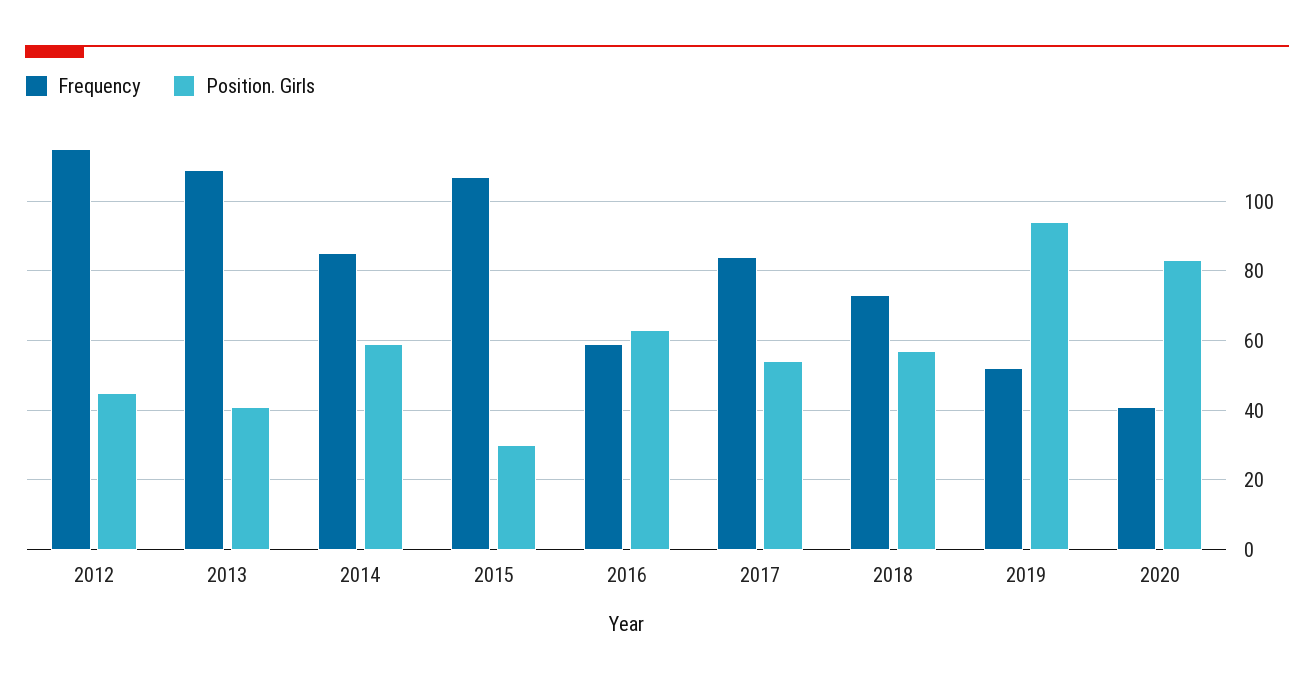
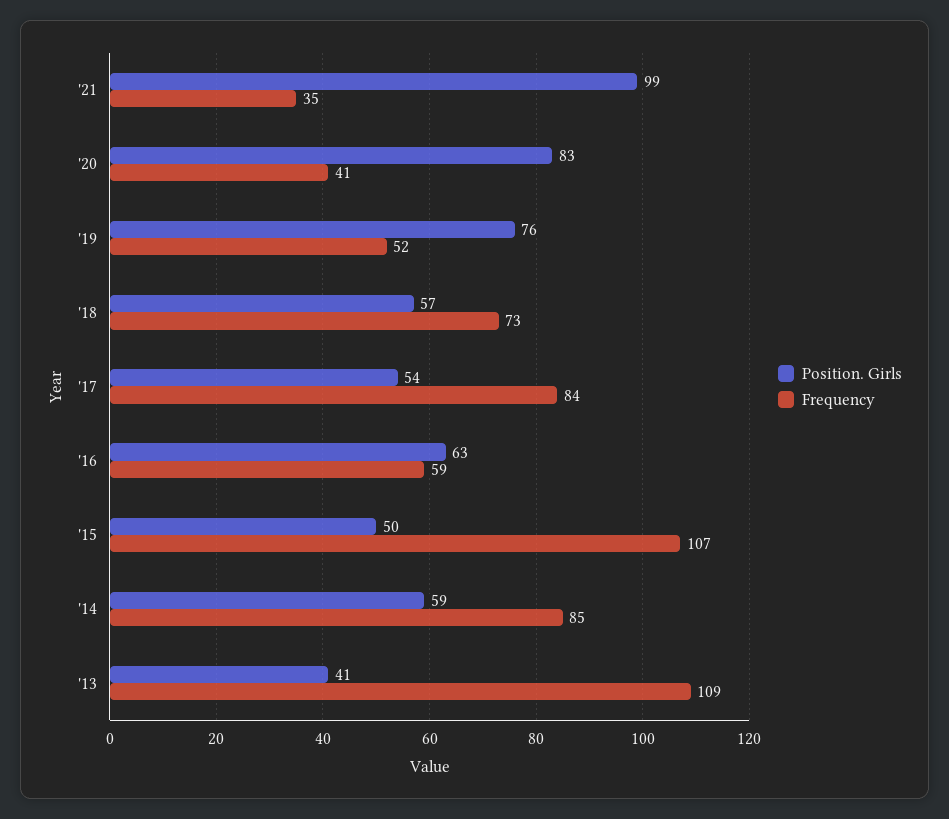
Frequency, 2012: 115 -> none
Position. Girls, 2012: 45 -> none
Position. Girls, 2015: 30 -> 50
Position. Girls, 2019: 95 -> 76
Position. Girls, '21: none -> 99
Frequency, '21: none -> 35

